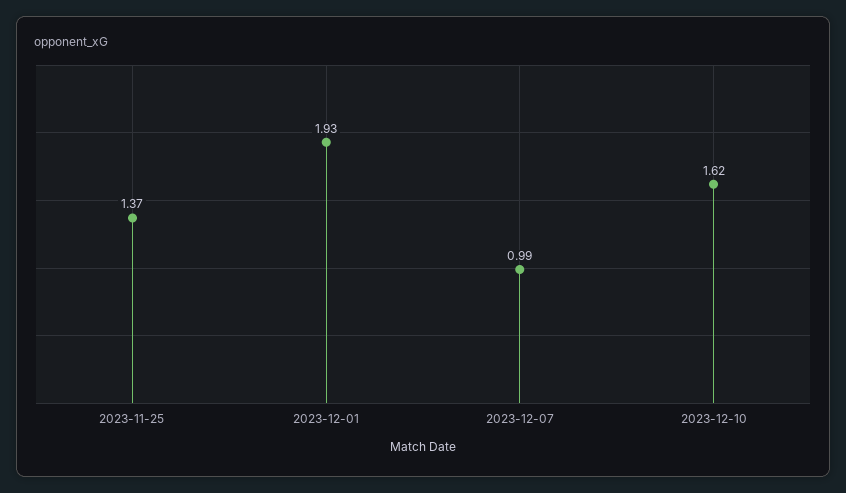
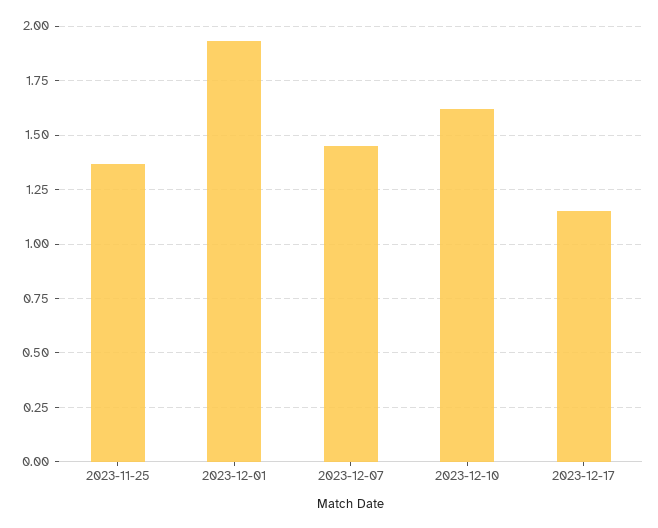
2023-12-07: 0.99 -> 1.45
2023-12-17: none -> 1.15

